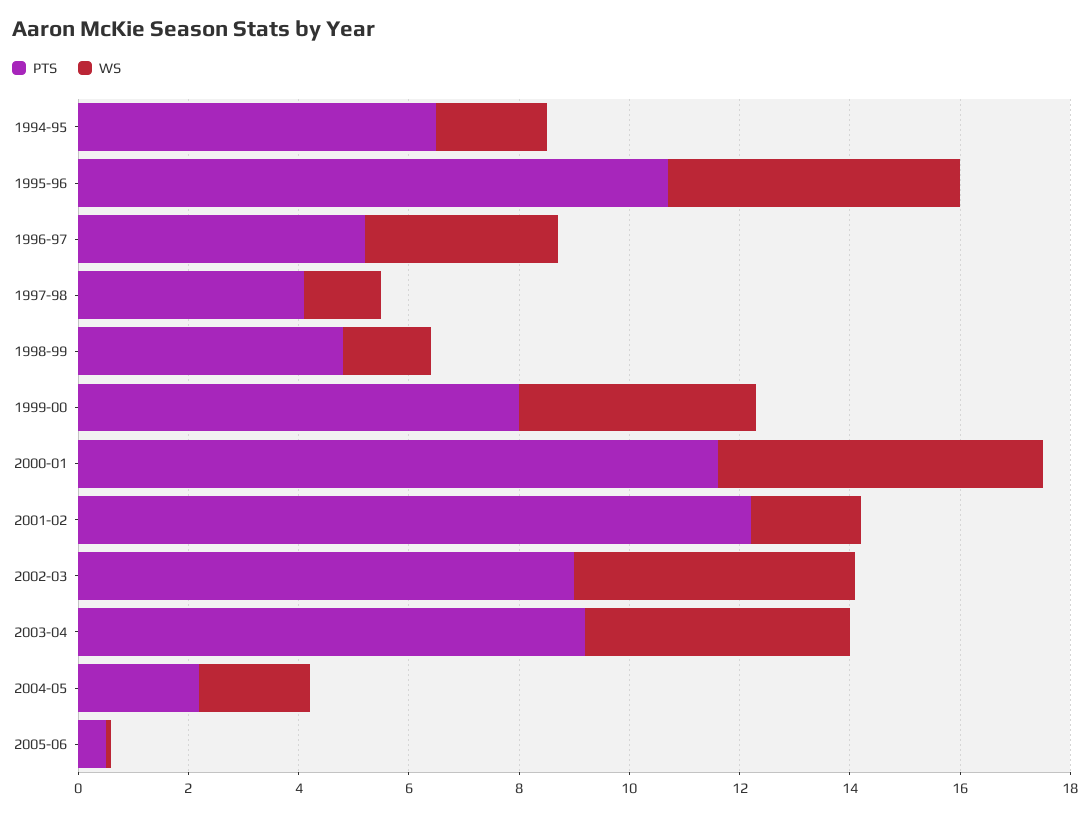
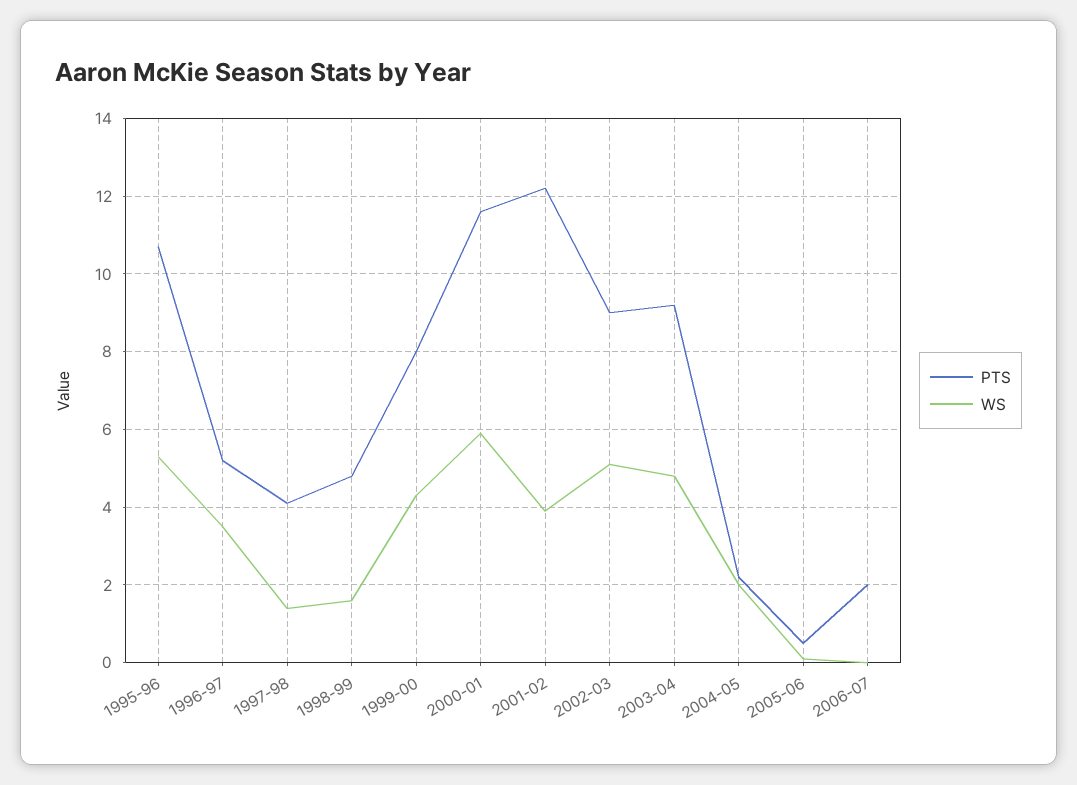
PTS, 1994-95: 6.5 -> none
WS, 1994-95: 2 -> none
WS, 2001-02: 2 -> 4
PTS, 2006-07: none -> 2
WS, 2006-07: none -> 0

